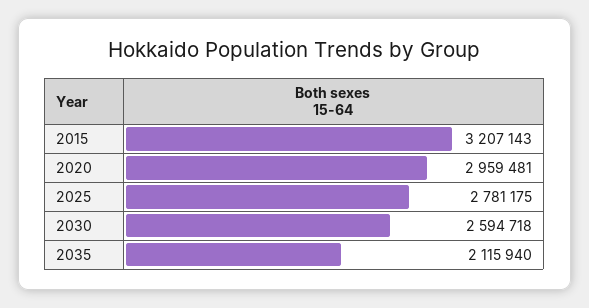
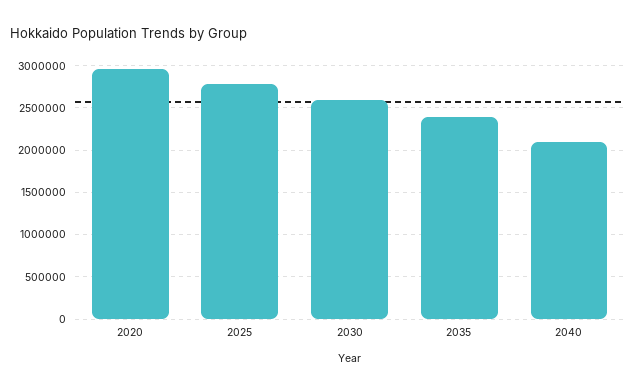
2015: 3207143 -> none
2035: 2115940 -> 2400000
2040: none -> 2100000

